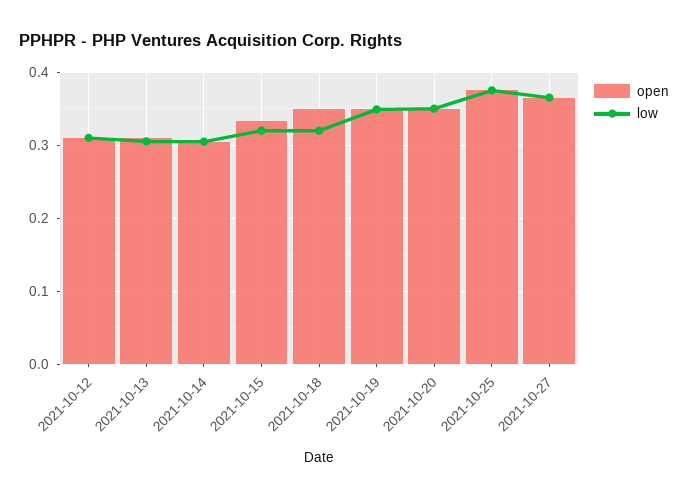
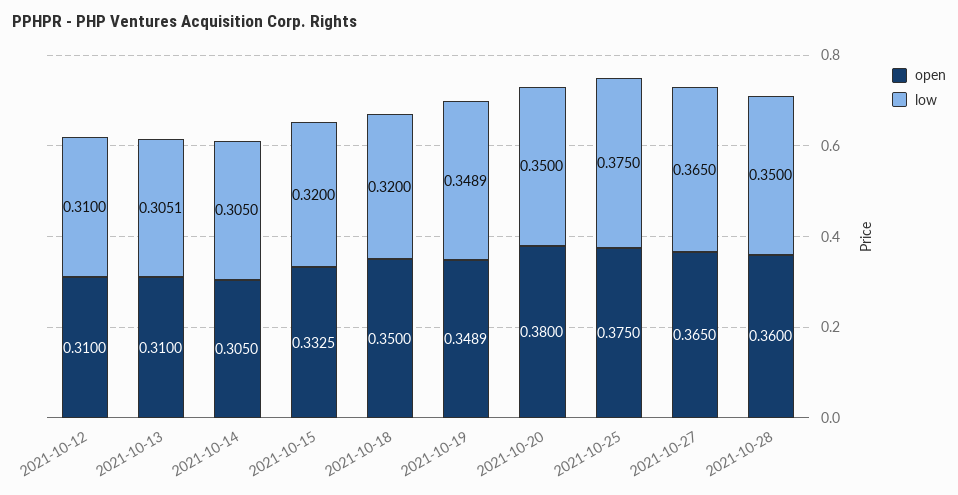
open, 2021-10-20: 0.35 -> 0.38
open, 2021-10-28: none -> 0.36
low, 2021-10-28: none -> 0.35

